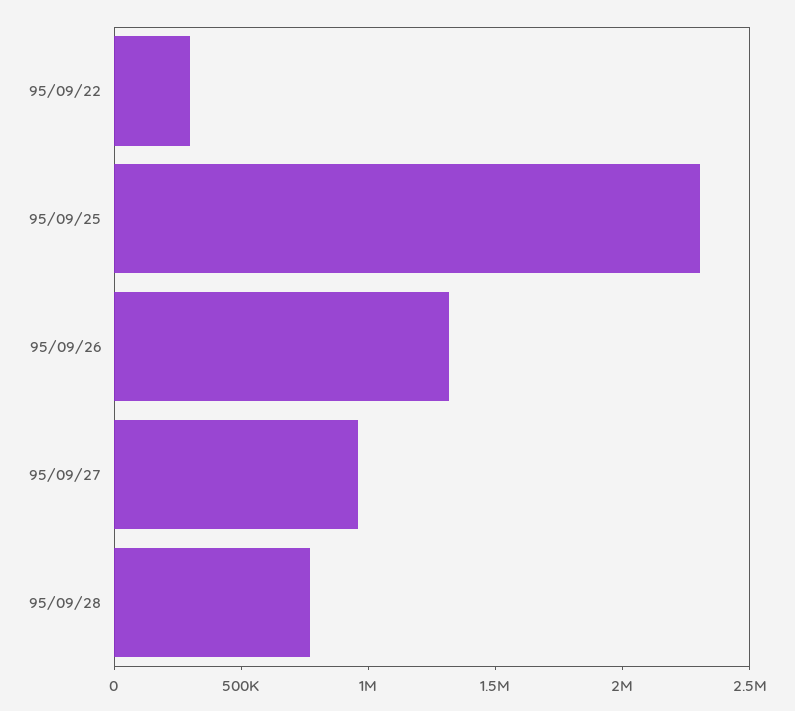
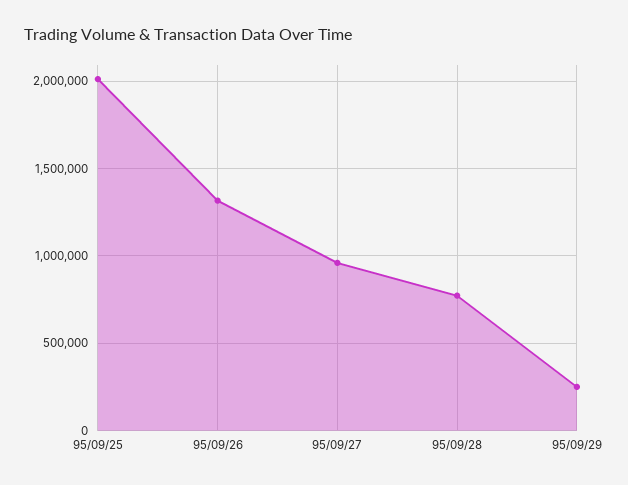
95/09/22: 300000 -> none
95/09/25: 2300000 -> 2000000
95/09/29: none -> 250000

